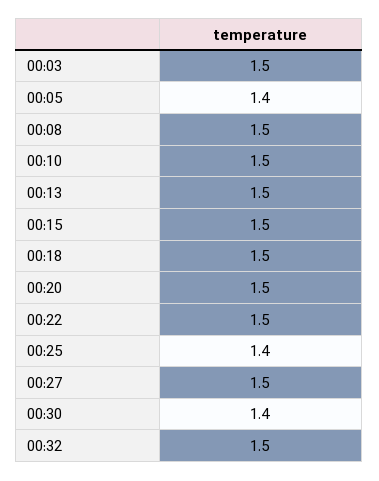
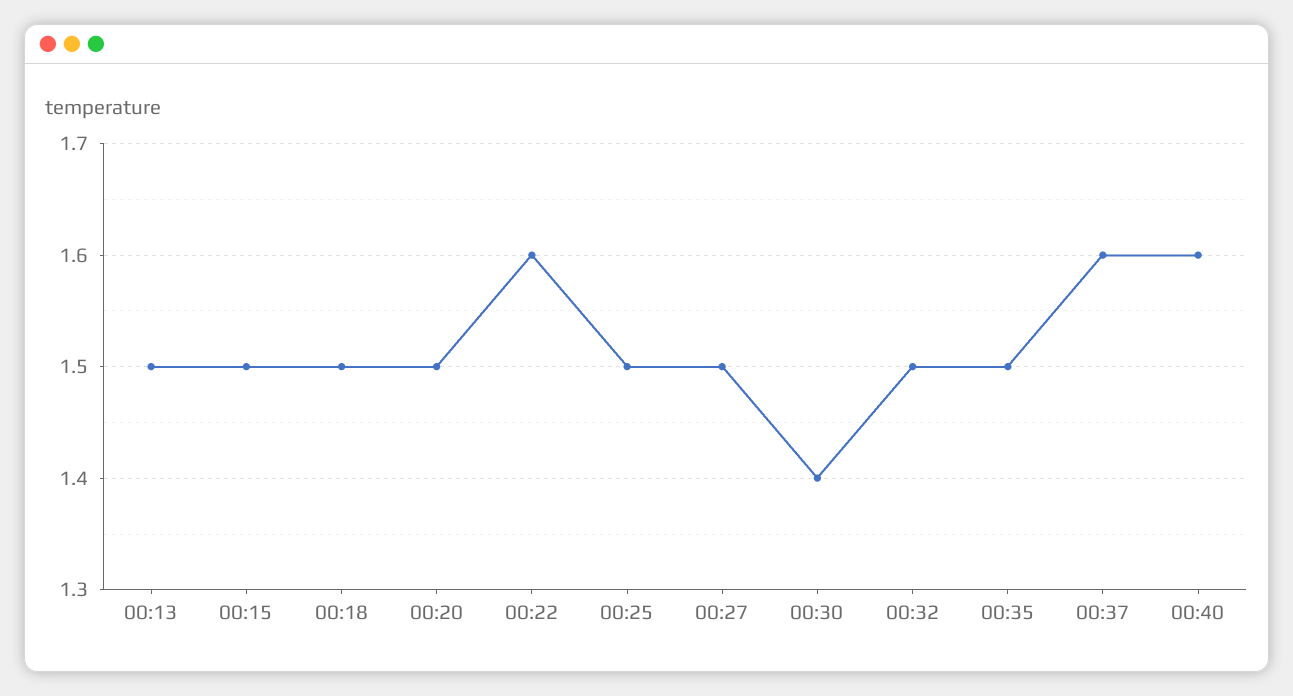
00:03: 1.5 -> none
00:05: 1.4 -> none
00:08: 1.5 -> none
00:10: 1.5 -> none
00:22: 1.5 -> 1.6
00:25: 1.4 -> 1.5
00:35: none -> 1.5
00:37: none -> 1.6
00:40: none -> 1.6

